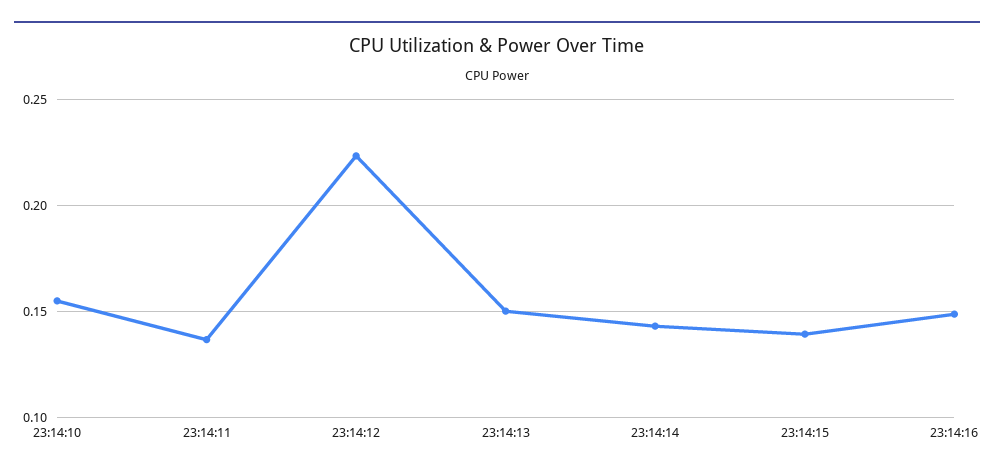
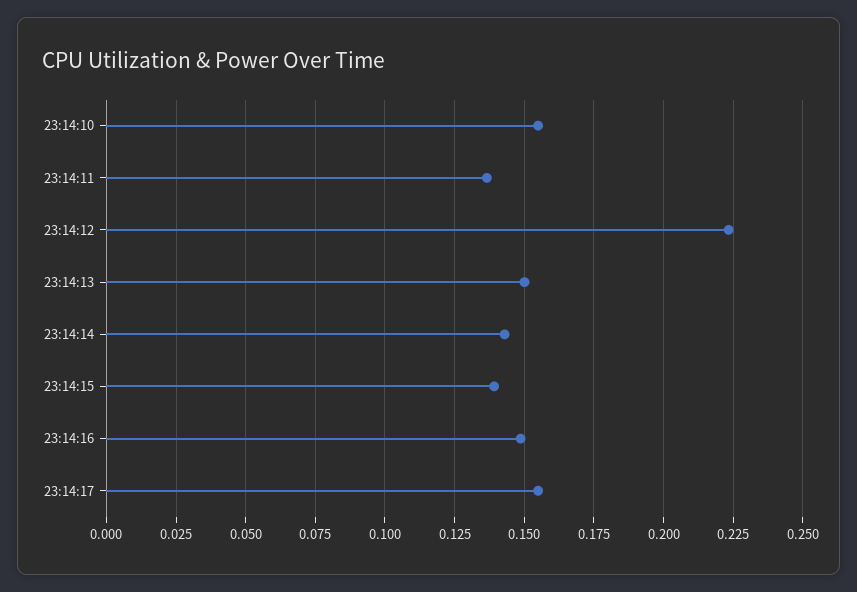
23:14:17: none -> 0.155

